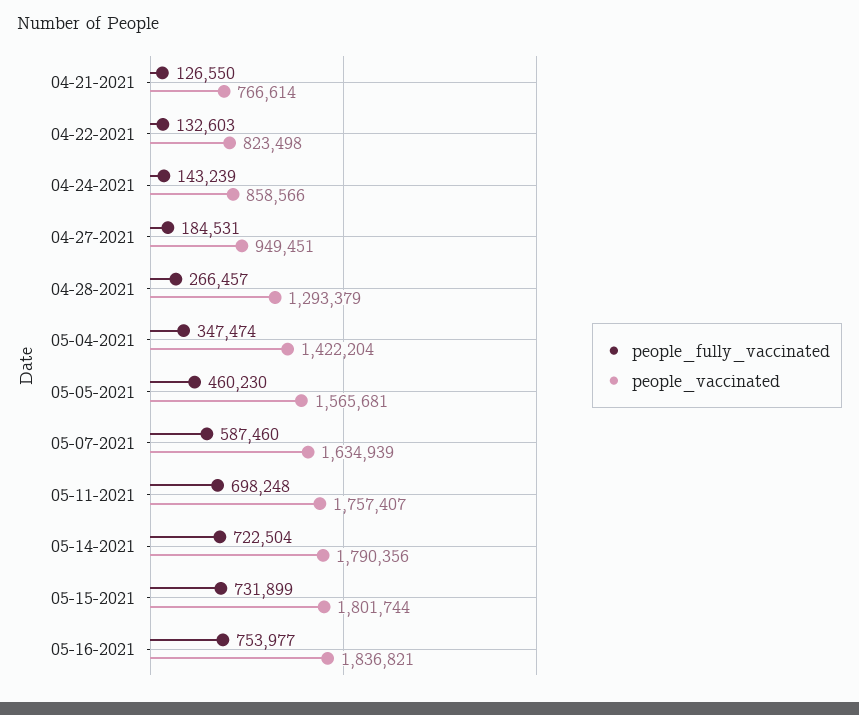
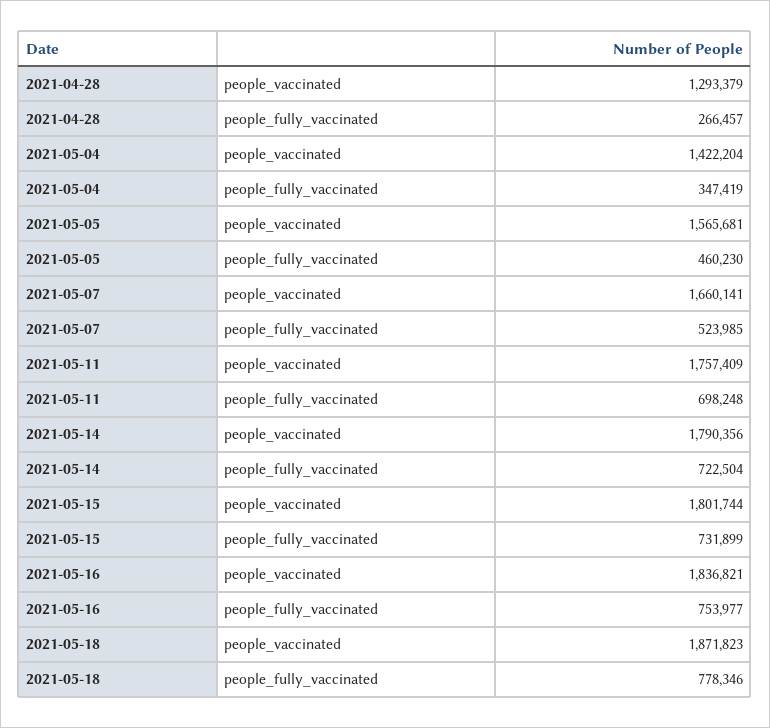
people_fully_vaccinated, 04-21-2021: 126550 -> none
people_vaccinated, 04-21-2021: 766614 -> none
people_fully_vaccinated, 04-22-2021: 132603 -> none
people_vaccinated, 04-22-2021: 823498 -> none
people_fully_vaccinated, 04-24-2021: 143239 -> none
people_vaccinated, 04-24-2021: 858566 -> none
people_fully_vaccinated, 04-27-2021: 184531 -> none
people_vaccinated, 04-27-2021: 949451 -> none
people_fully_vaccinated, 05-04-2021: 347474 -> 347419
people_fully_vaccinated, 05-07-2021: 587460 -> 523985
people_vaccinated, 05-07-2021: 1634939 -> 1660141
people_vaccinated, 05-11-2021: 1757407 -> 1757409
people_vaccinated, 2021-05-18: none -> 1871823
people_fully_vaccinated, 2021-05-18: none -> 778346

